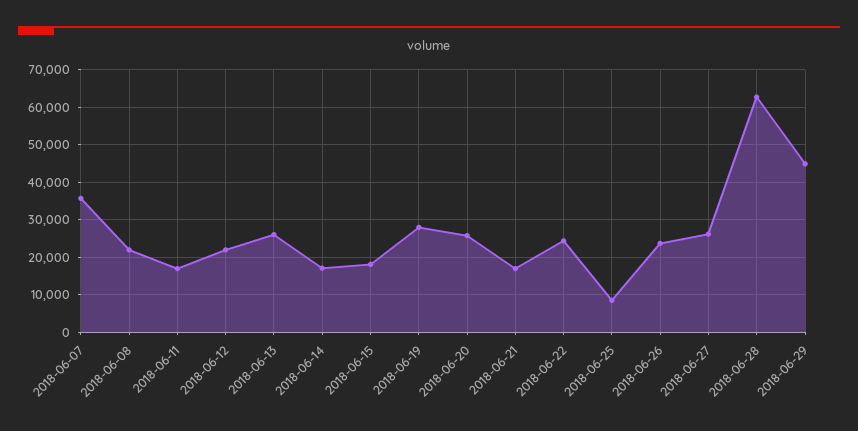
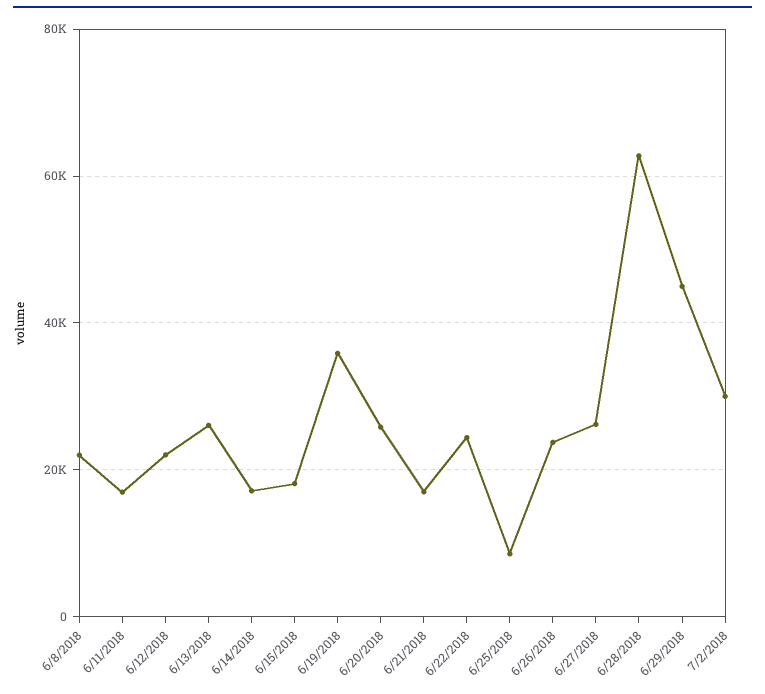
2018-06-07: 36000 -> none
2018-06-19: 28000 -> 36000
7/2/2018: none -> 30000

